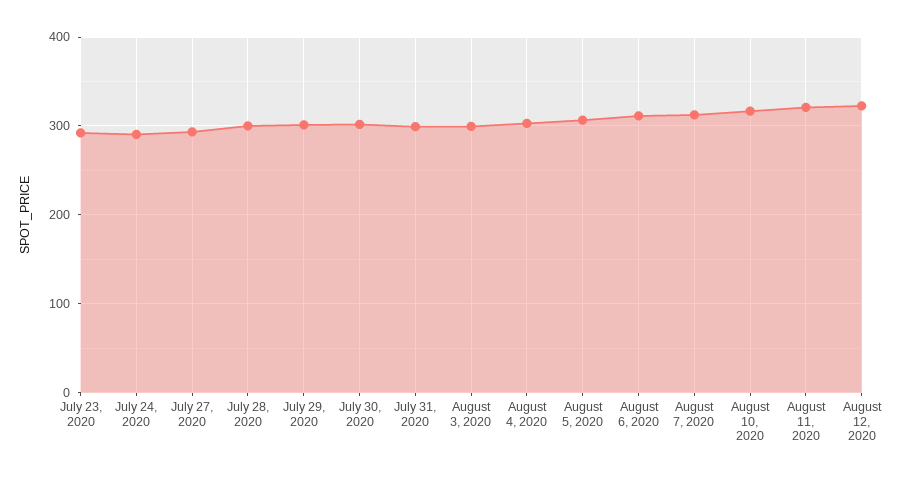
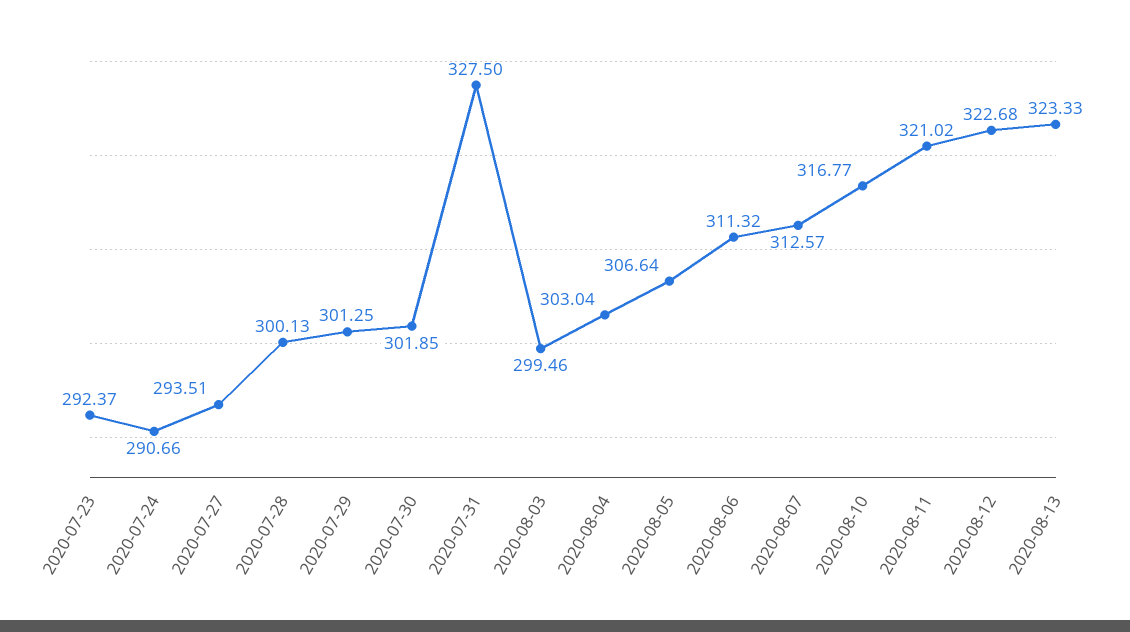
July 31, 2020: 300 -> 327.5
2020-08-13: none -> 323.33

